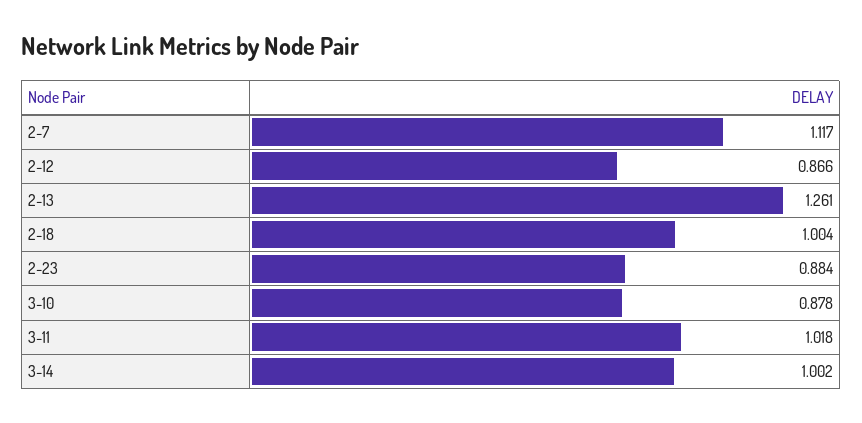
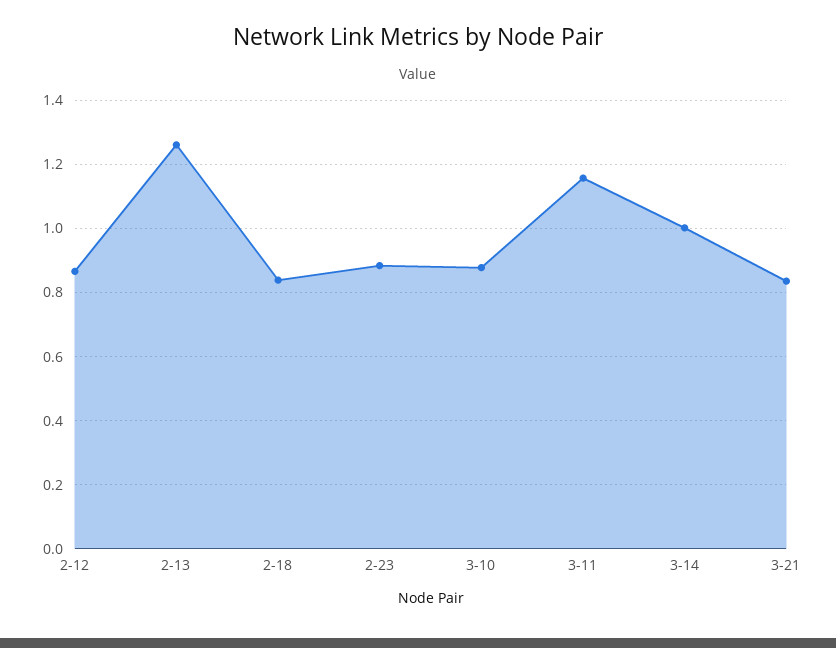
2-7: 1.117 -> none
2-18: 1.004 -> 0.84
3-11: 1.018 -> 1.16
3-21: none -> 0.84

